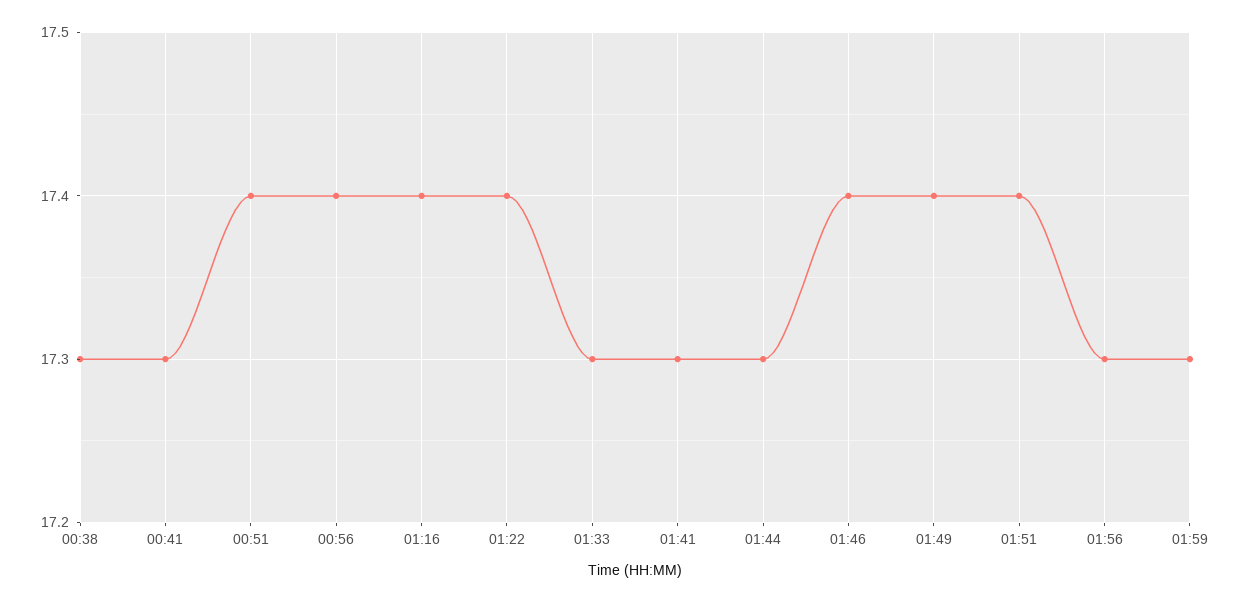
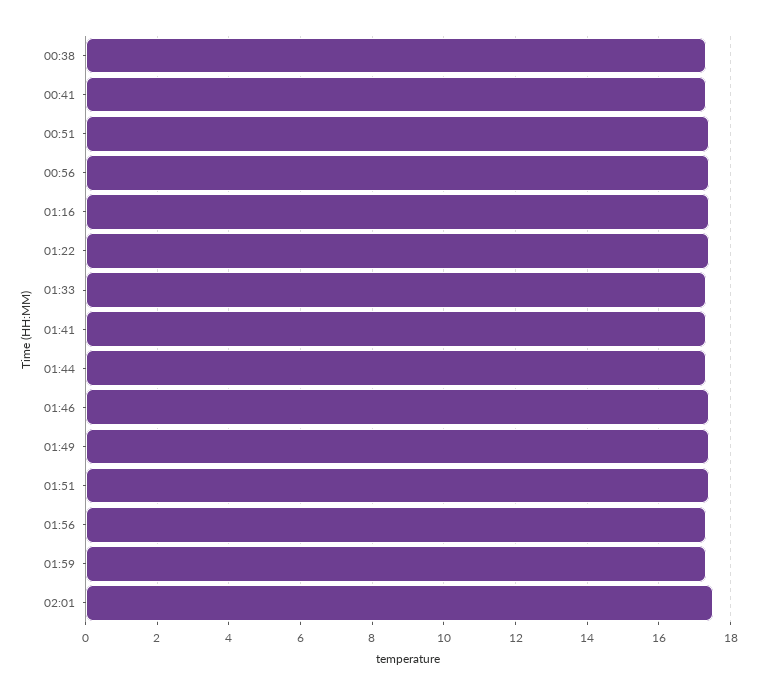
02:01: none -> 17.5

